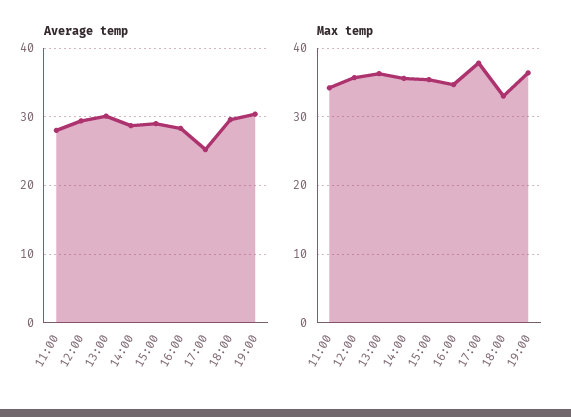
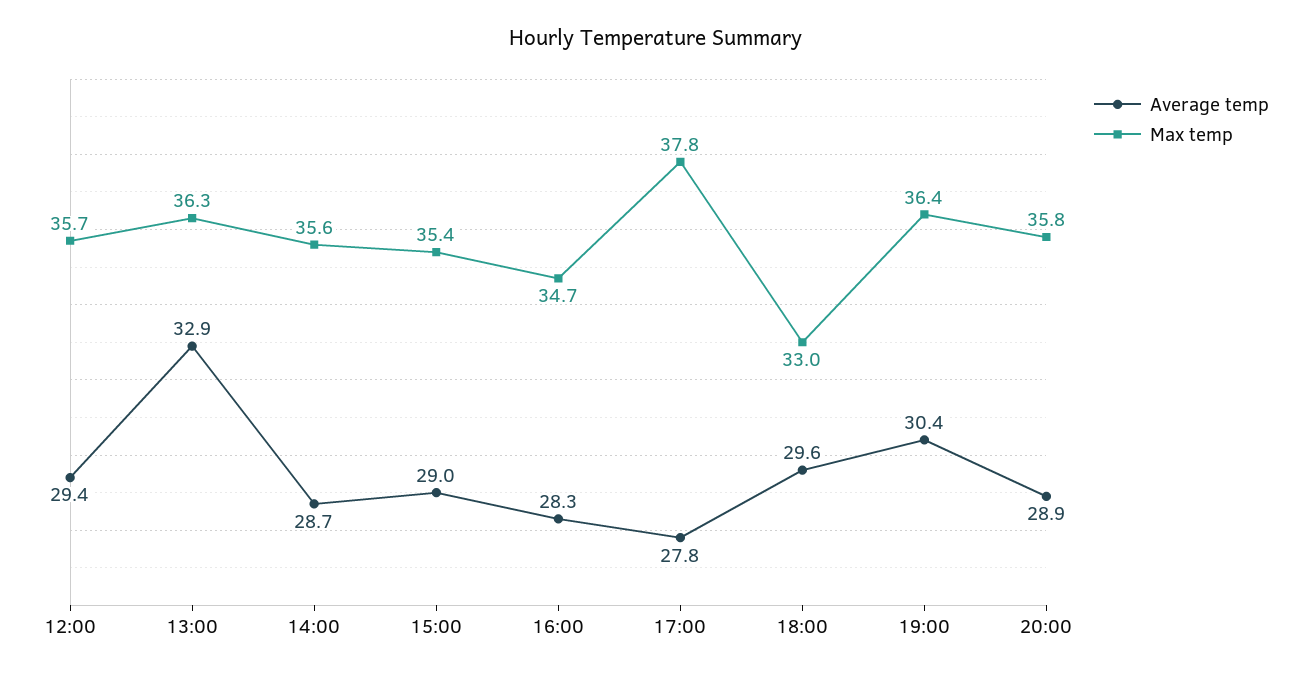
Average temp, 11:00: 28 -> none
Average temp, 13:00: 30 -> 32.9
Average temp, 17:00: 25 -> 27.8
Max temp, 11:00: 34 -> none
Average temp, 20:00: none -> 28.9
Max temp, 20:00: none -> 35.8

